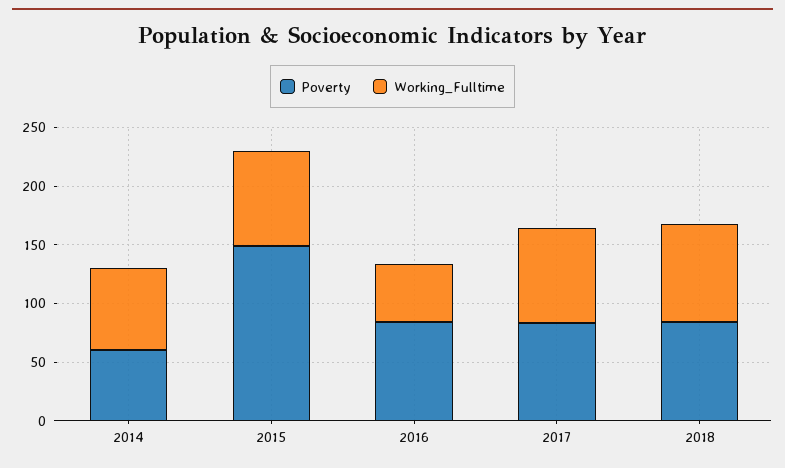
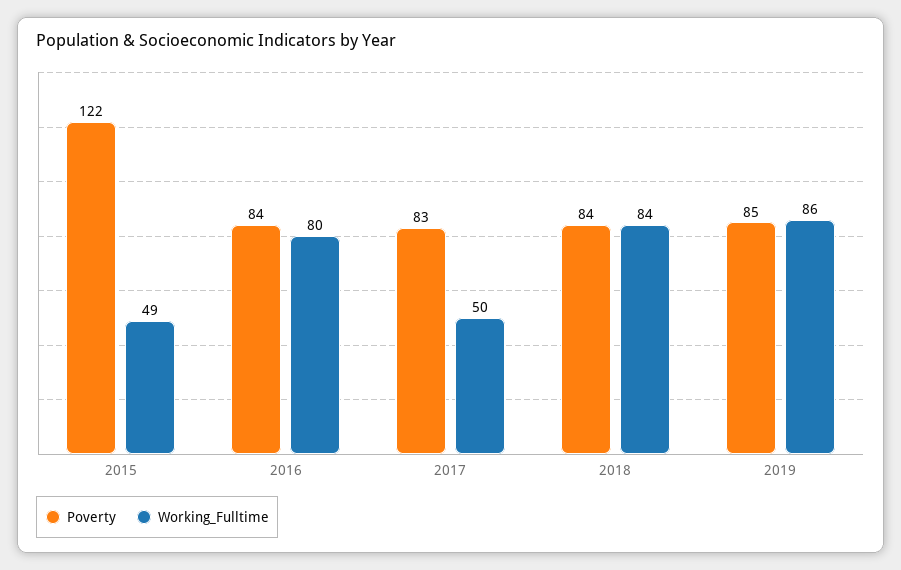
Poverty, 2014: 60 -> none
Working_Fulltime, 2014: 70 -> none
Poverty, 2015: 150 -> 122
Working_Fulltime, 2015: 80 -> 49
Working_Fulltime, 2016: 50 -> 80
Working_Fulltime, 2017: 80 -> 50
Poverty, 2019: none -> 85
Working_Fulltime, 2019: none -> 86

